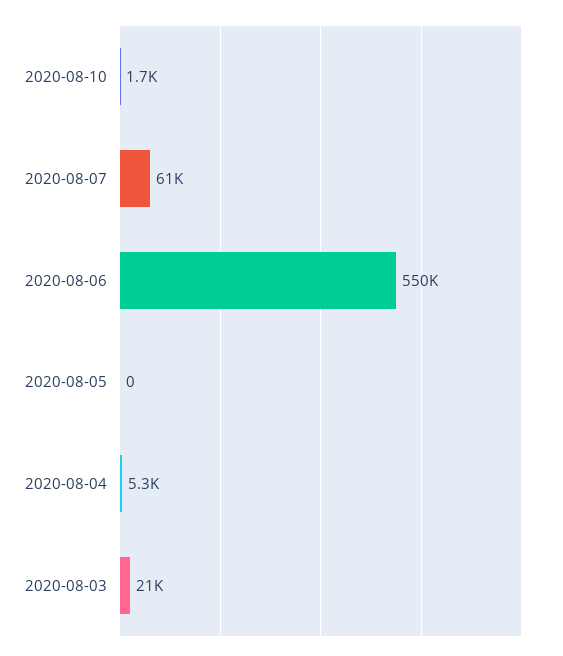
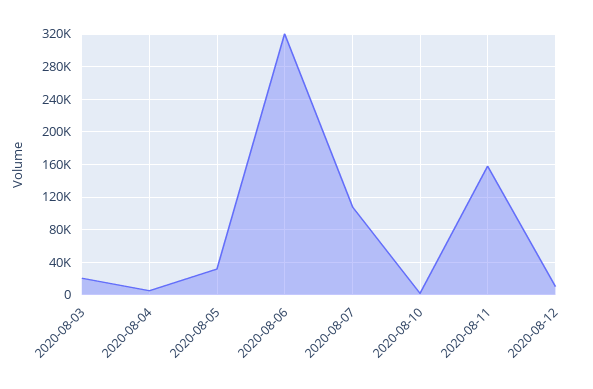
2020-08-07: 61000 -> 110000
2020-08-06: 550000 -> 320000
2020-08-05: 0 -> 30000
2020-08-11: none -> 160000
2020-08-12: none -> 10000

